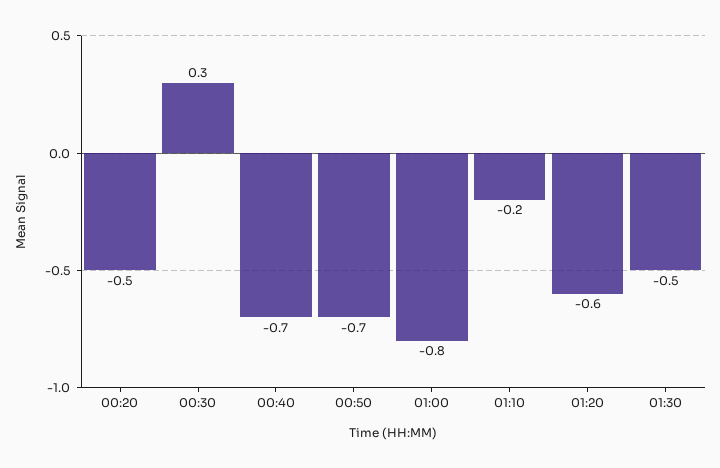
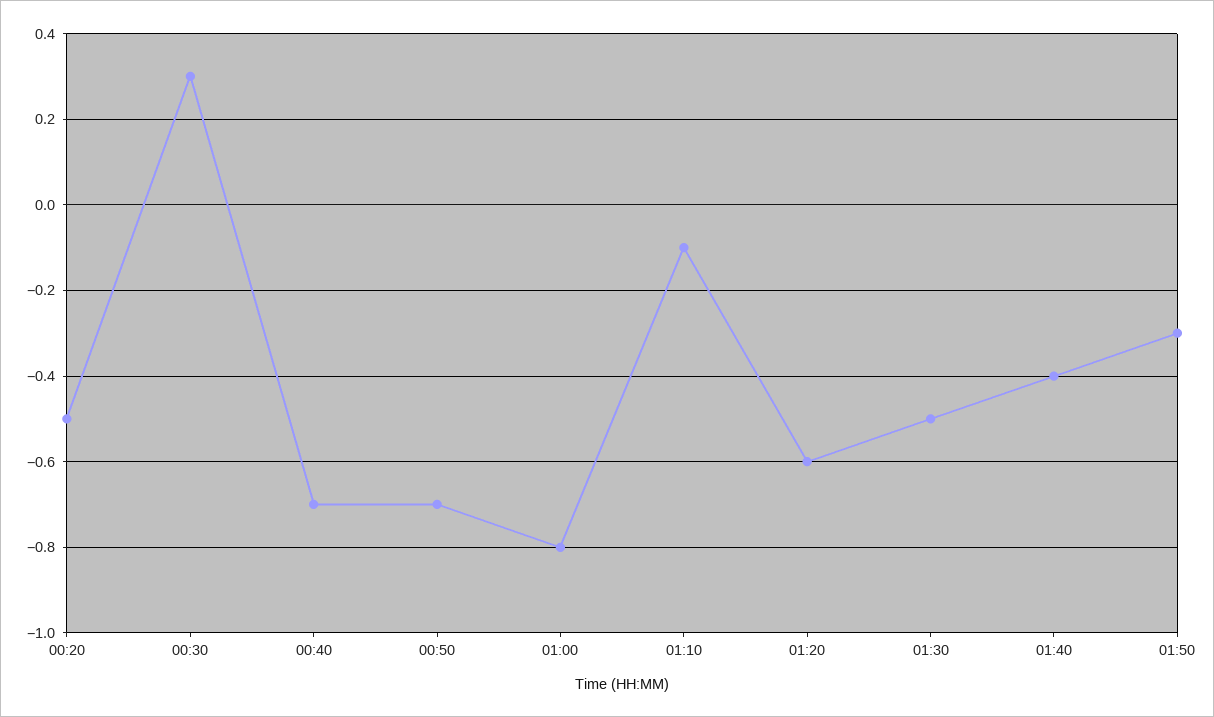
01:10: -0.2 -> -0.1
01:40: none -> -0.4
01:50: none -> -0.3

